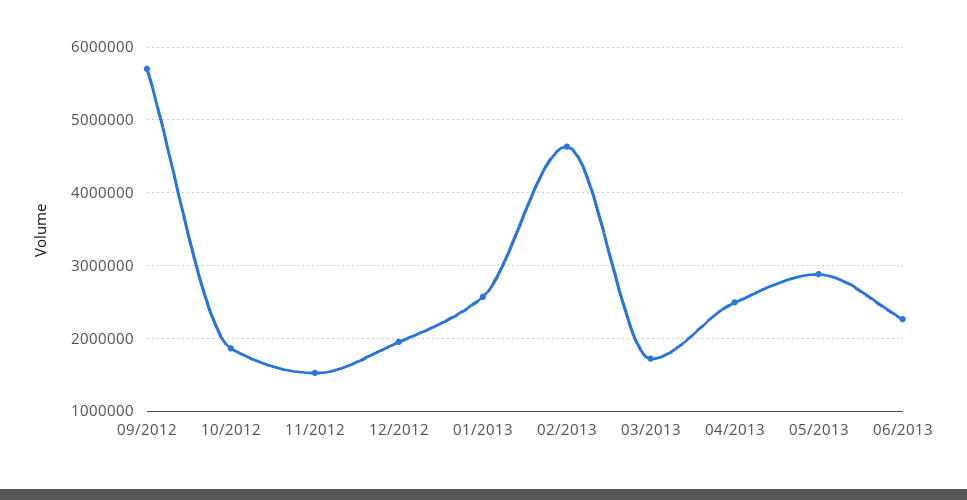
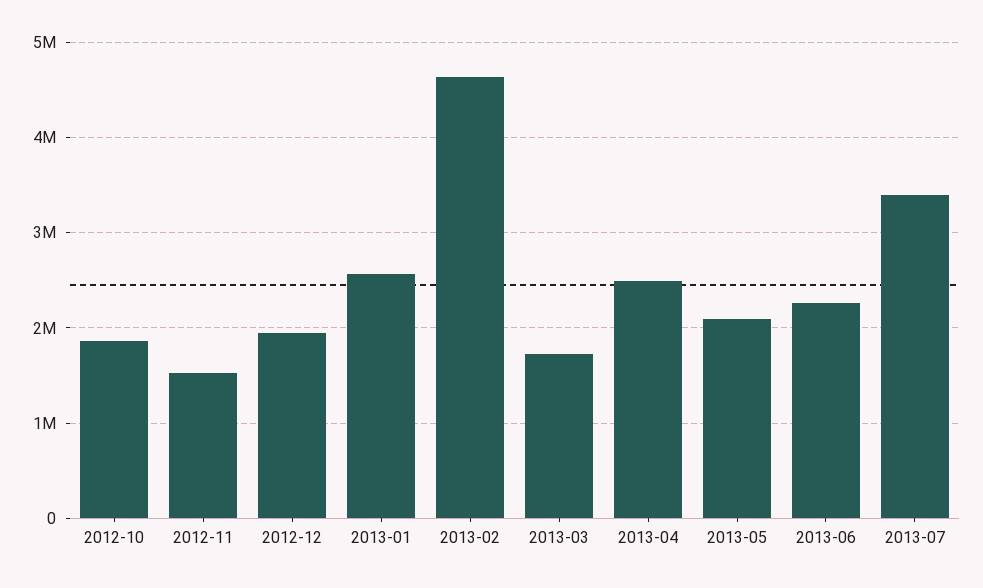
09/2012: 5700000 -> none
05/2013: 2900000 -> 2100000
2013-07: none -> 3400000

